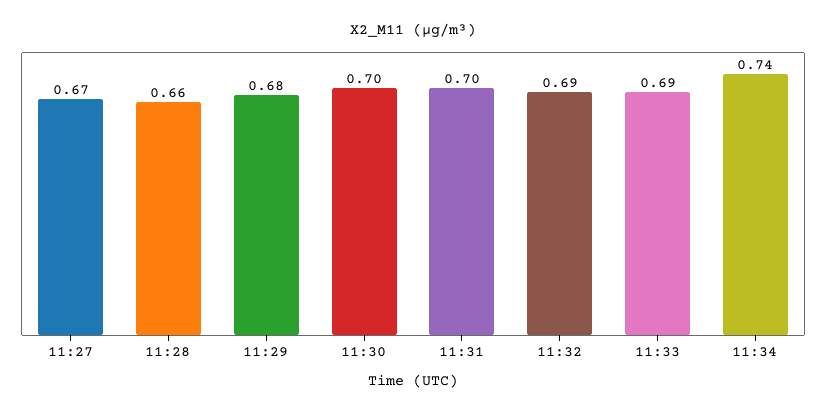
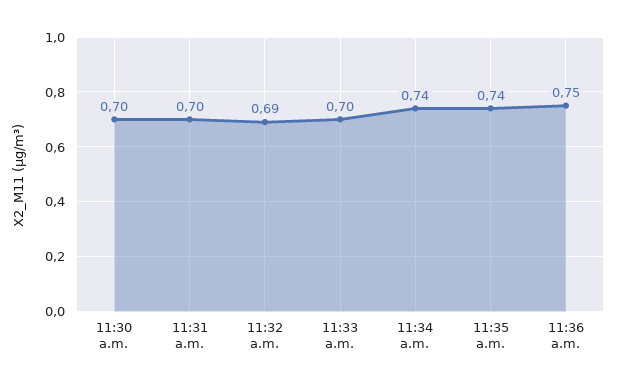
11:27: 0.67 -> none
11:28: 0.66 -> none
11:29: 0.68 -> none
11:33: 0.69 -> 0.7
11:35 a.m.: none -> 0.74
11:36 a.m.: none -> 0.75

